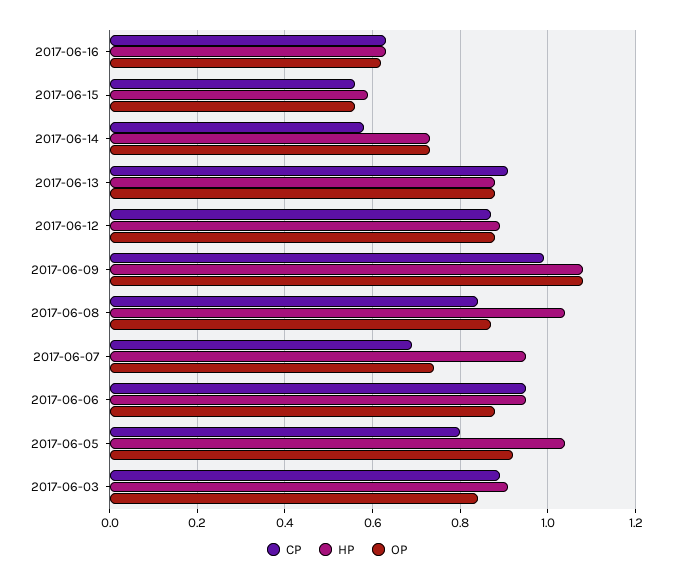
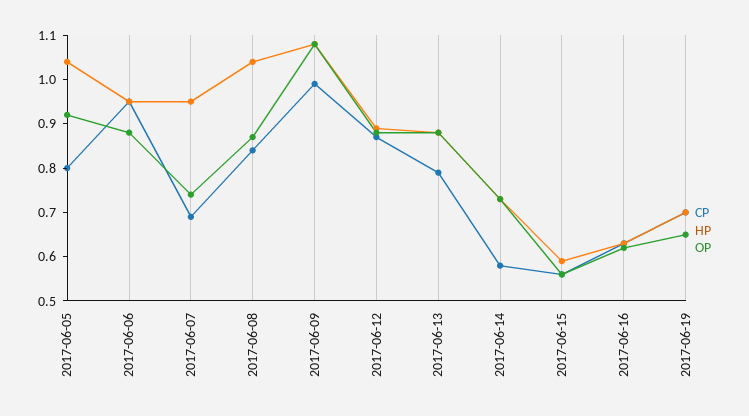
CP, 2017-06-13: 0.9 -> 0.8
CP, 2017-06-03: 0.9 -> none
HP, 2017-06-03: 0.9 -> none
OP, 2017-06-03: 0.85 -> none
CP, 2017-06-19: none -> 0.7
HP, 2017-06-19: none -> 0.7
OP, 2017-06-19: none -> 0.65

